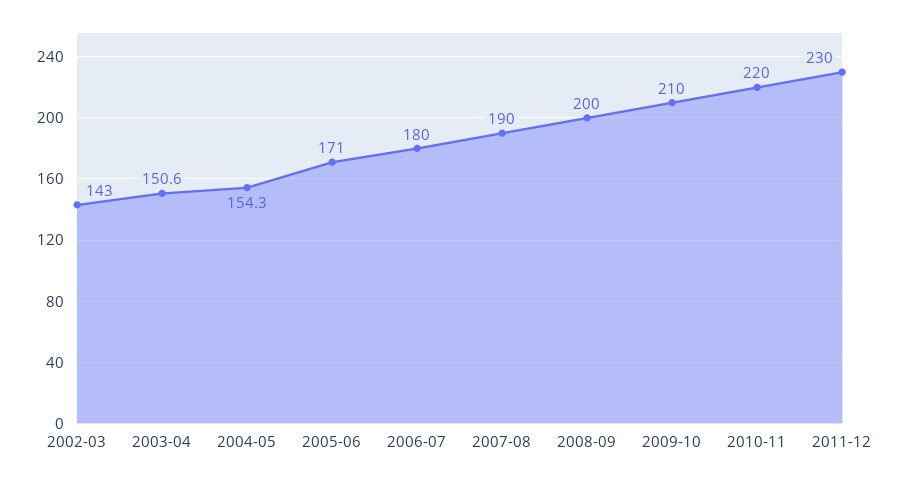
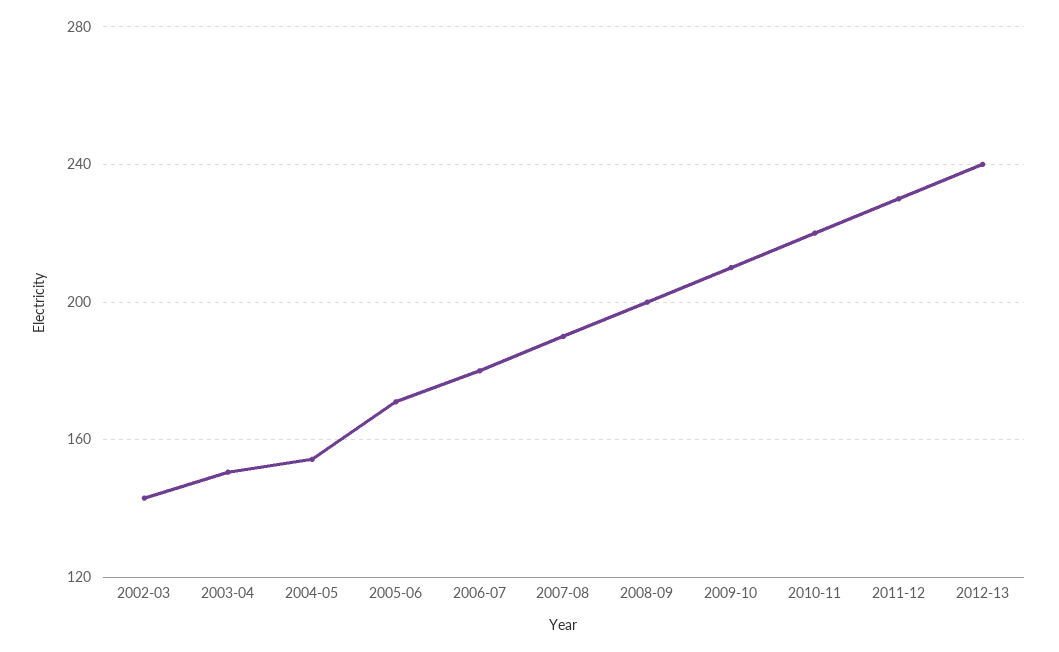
2012-13: none -> 240

